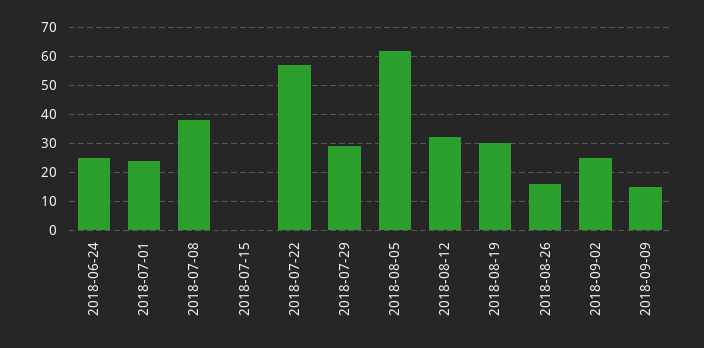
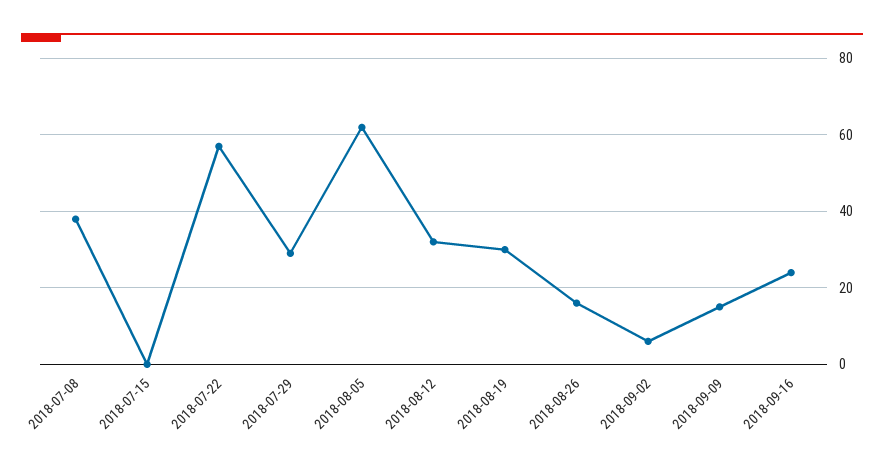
2018-06-24: 25 -> none
2018-07-01: 25 -> none
2018-09-02: 25 -> 5
2018-09-16: none -> 25

